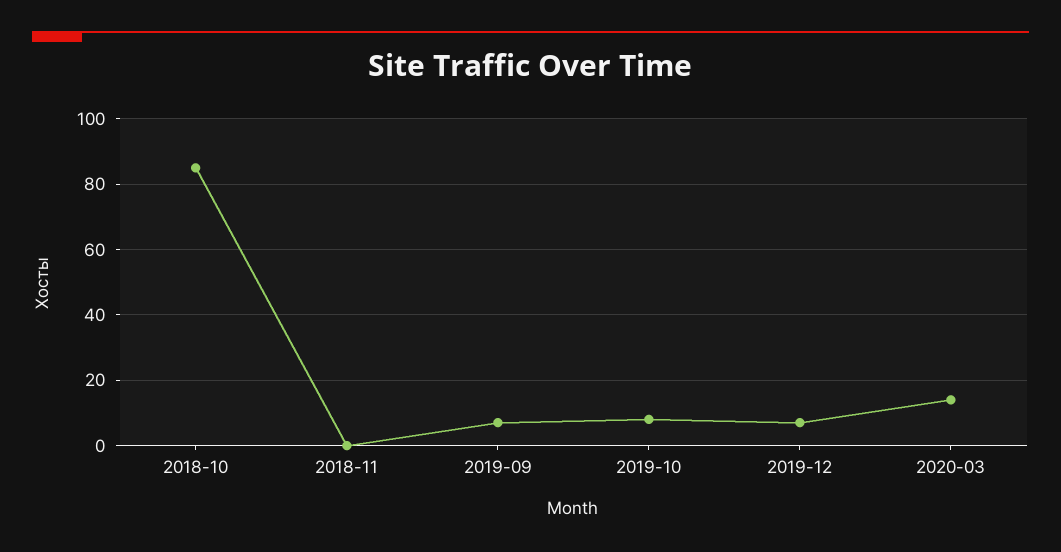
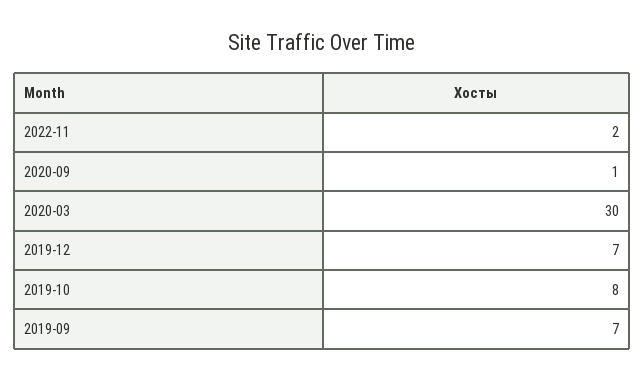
2018-10: 85 -> none
2018-11: 0 -> none
2020-03: 15 -> 30
2022-11: none -> 2
2020-09: none -> 1

